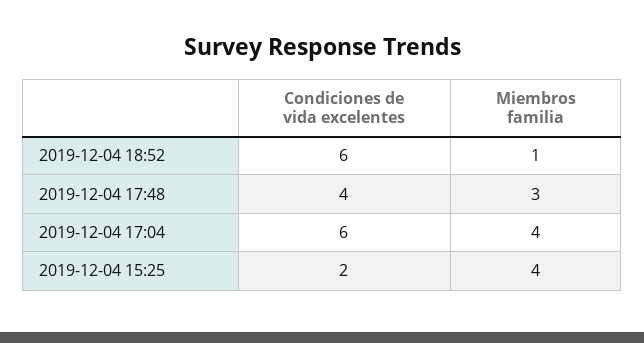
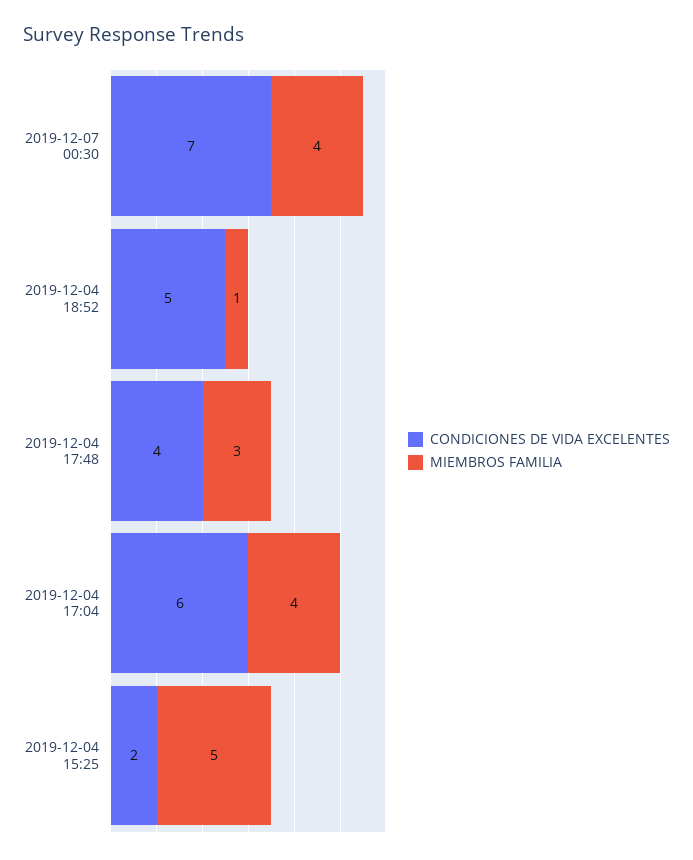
Condiciones de vida excelentes, 2019-12-04 18:52: 6 -> 5
Miembros familia, 2019-12-04 15:25: 4 -> 5
Condiciones de vida excelentes, 2019-12-07 00:30: none -> 7
Miembros familia, 2019-12-07 00:30: none -> 4

